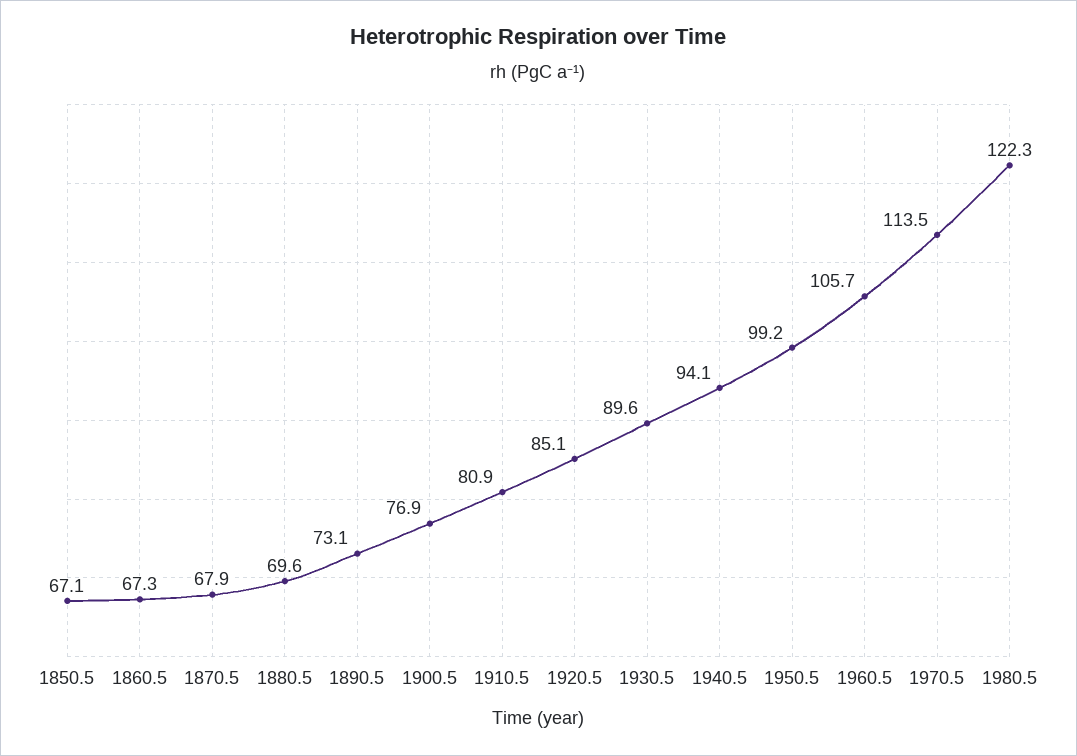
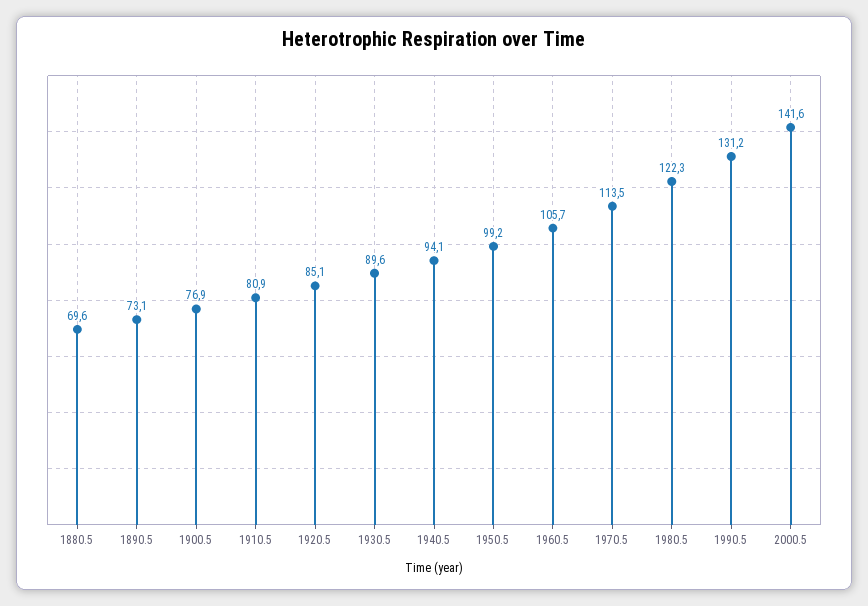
1850.5: 67.1 -> none
1860.5: 67.3 -> none
1870.5: 67.9 -> none
1990.5: none -> 131.2
2000.5: none -> 141.6

